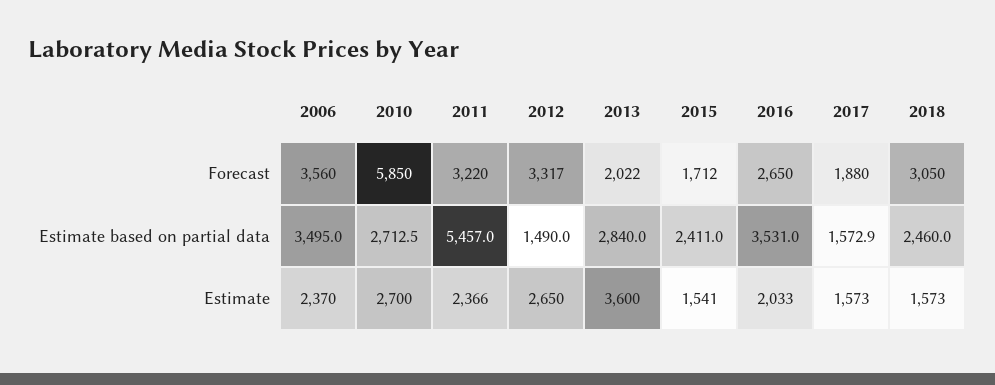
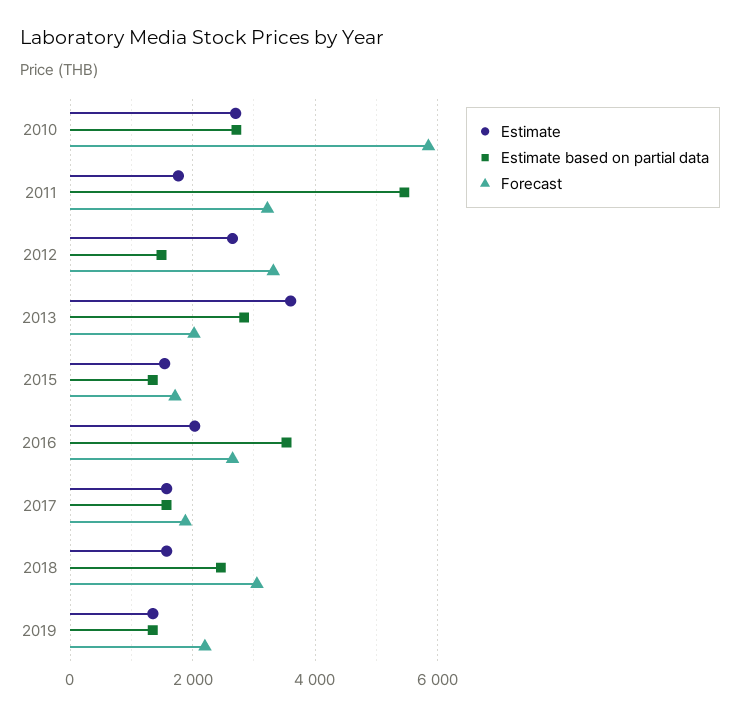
Forecast, 2006: 3560 -> none
Estimate based on partial data, 2006: 3495 -> none
Estimate based on partial data, 2015: 2411 -> 1400
Estimate, 2006: 2370 -> none
Estimate, 2011: 2366 -> 1800
Estimate, 2019: none -> 1400
Estimate based on partial data, 2019: none -> 1400
Forecast, 2019: none -> 2200

